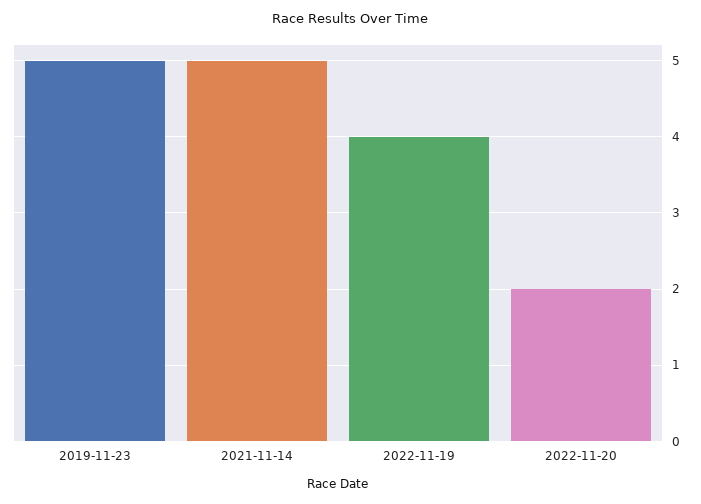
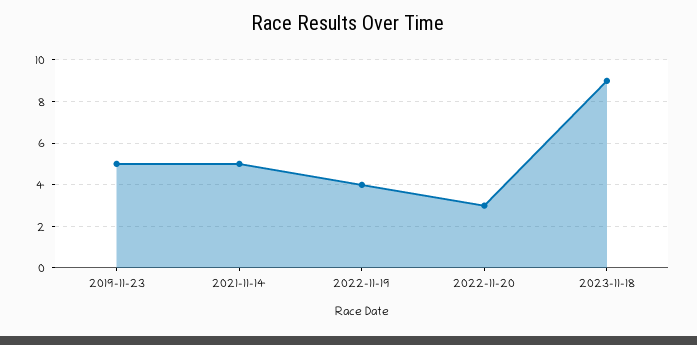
2022-11-20: 2 -> 3
2023-11-18: none -> 9

